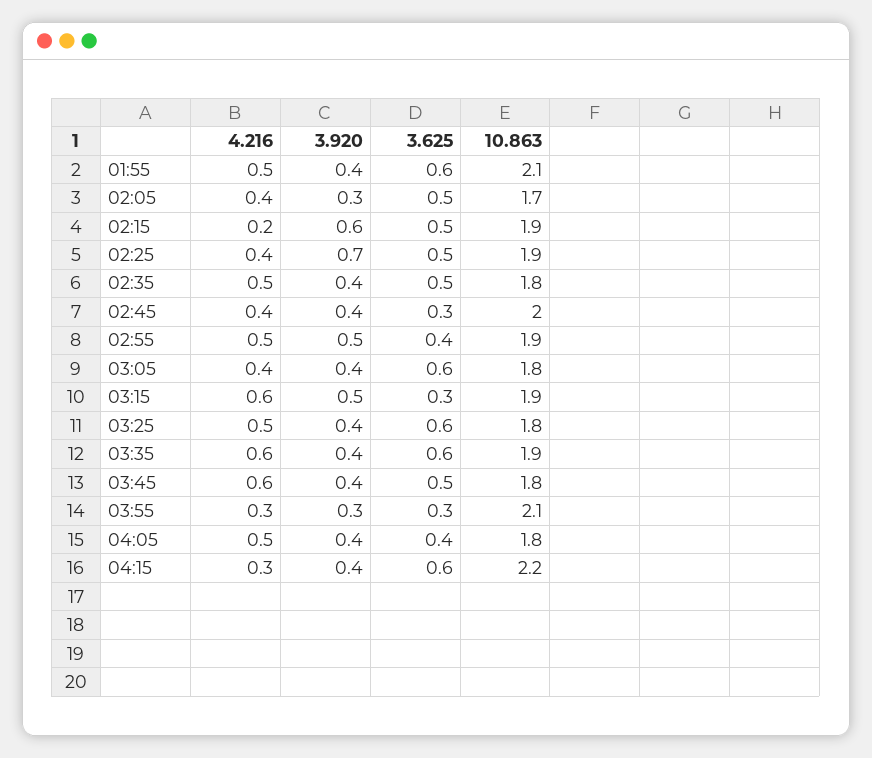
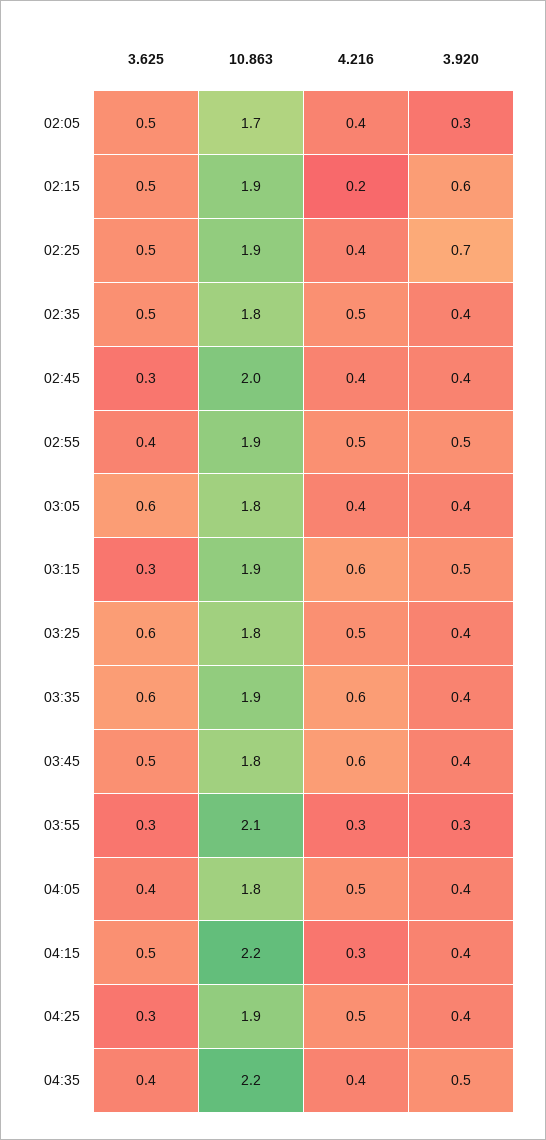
4.216, 01:55: 0.5 -> none
3.920, 01:55: 0.4 -> none
3.625, 01:55: 0.6 -> none
10.863, 01:55: 2.1 -> none
3.625, 04:15: 0.6 -> 0.5
3.625, 04:25: none -> 0.3
10.863, 04:25: none -> 1.9
4.216, 04:25: none -> 0.5
3.920, 04:25: none -> 0.4
3.625, 04:35: none -> 0.4
10.863, 04:35: none -> 2.2
4.216, 04:35: none -> 0.4
3.920, 04:35: none -> 0.5

